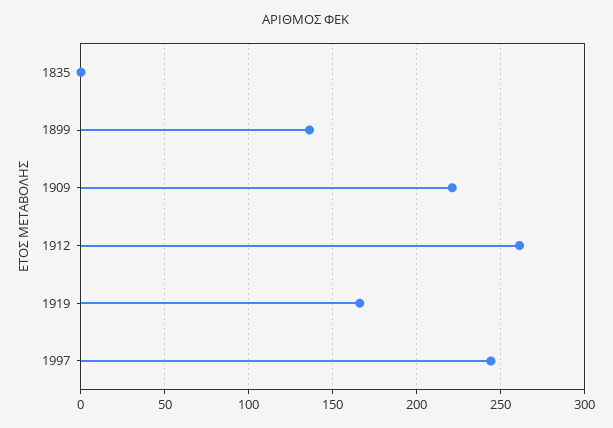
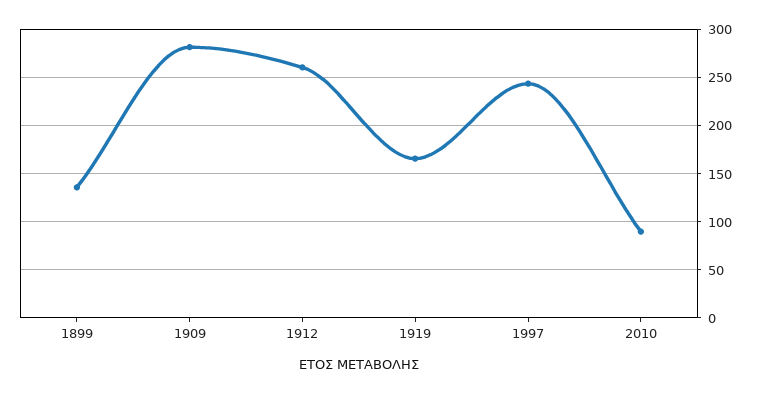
1835: 0 -> none
1909: 220 -> 280
2010: none -> 90

